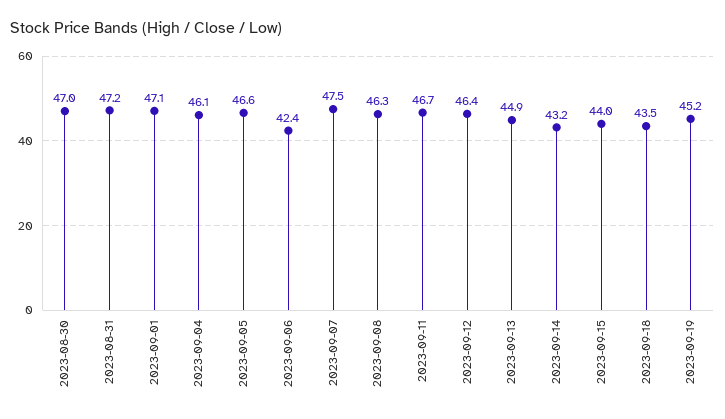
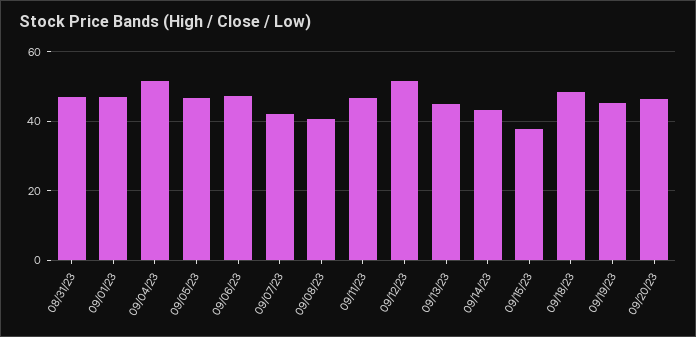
2023-08-30: 47 -> none
2023-09-04: 46.1 -> 52
2023-09-06: 42.4 -> 48
2023-09-07: 47.5 -> 42
2023-09-08: 46.3 -> 40
2023-09-12: 46.4 -> 52
2023-09-15: 44 -> 38
2023-09-18: 43.5 -> 48
09/20/23: none -> 46

